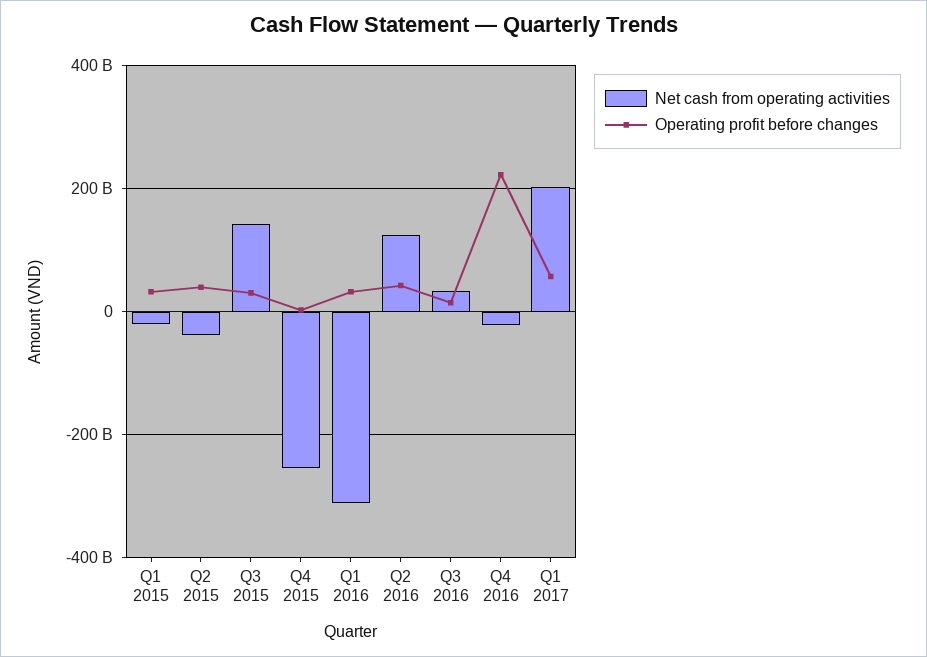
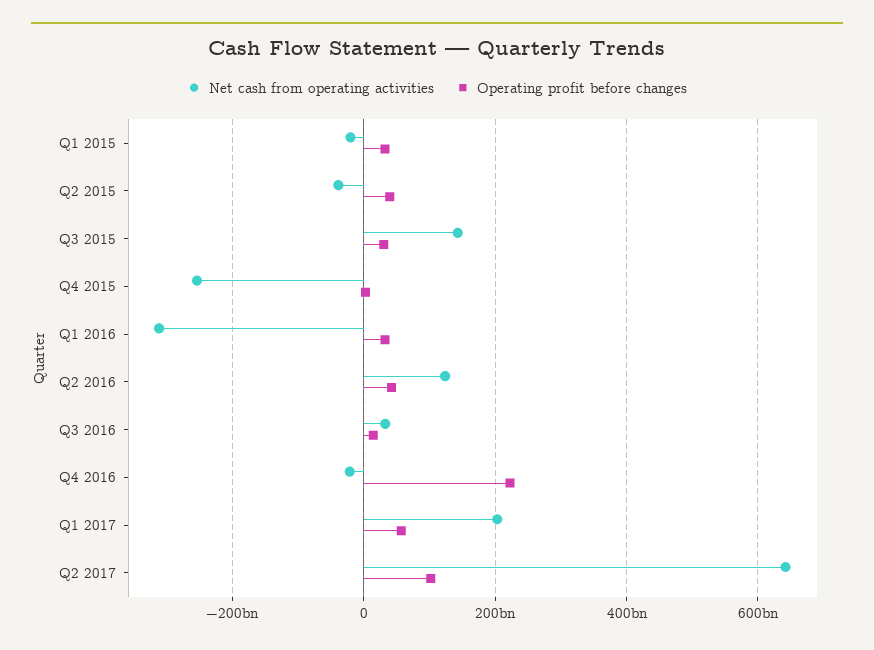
Net cash from operating activities, Q2 2017: none -> 640000000000
Operating profit before changes, Q2 2017: none -> 100000000000

